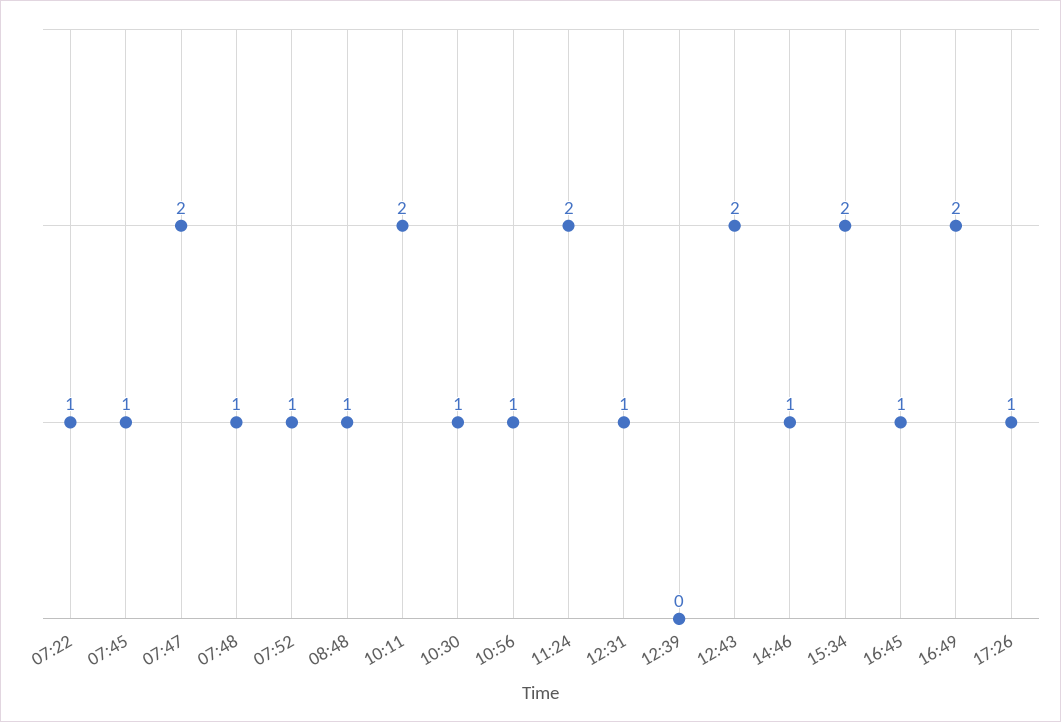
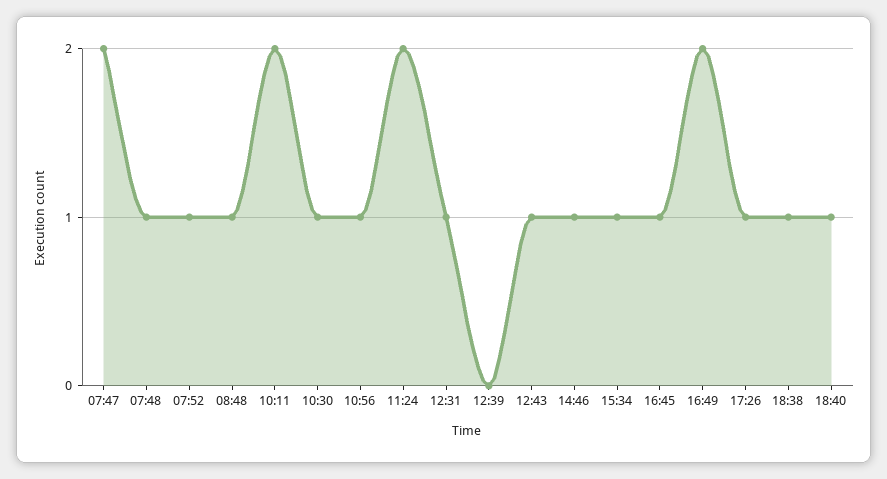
07:22: 1 -> none
07:45: 1 -> none
12:43: 2 -> 1
15:34: 2 -> 1
18:38: none -> 1
18:40: none -> 1

